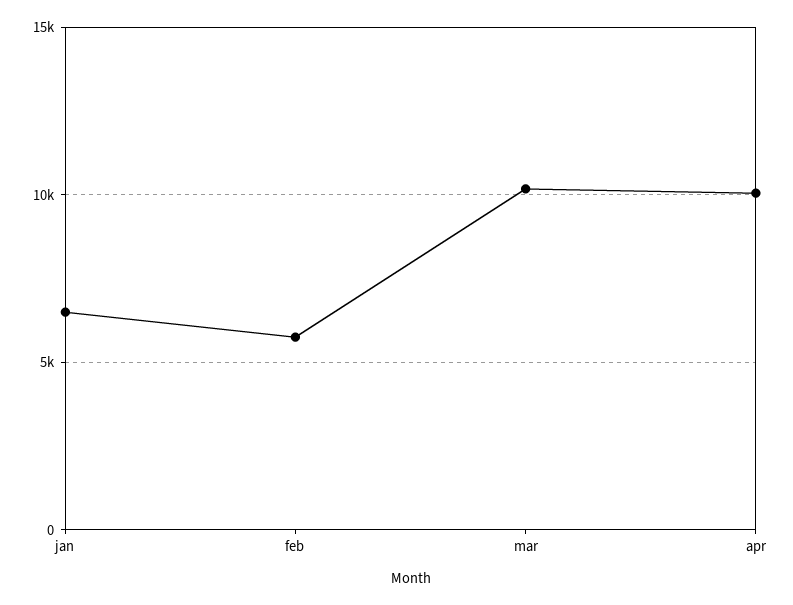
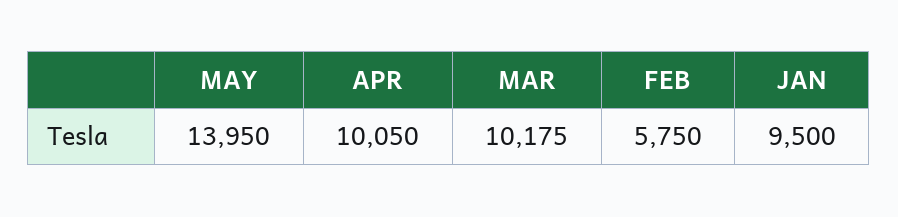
jan: 6500 -> 9500
MAY: none -> 13950

